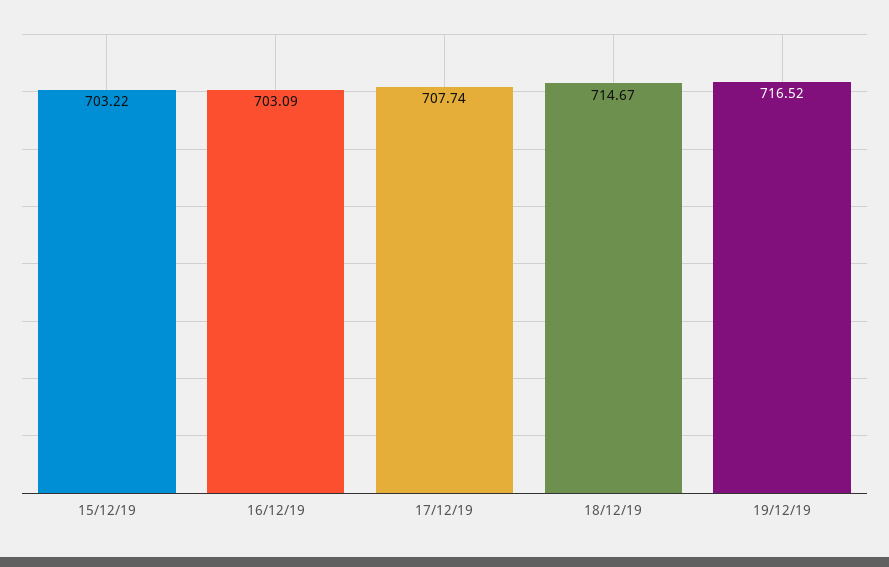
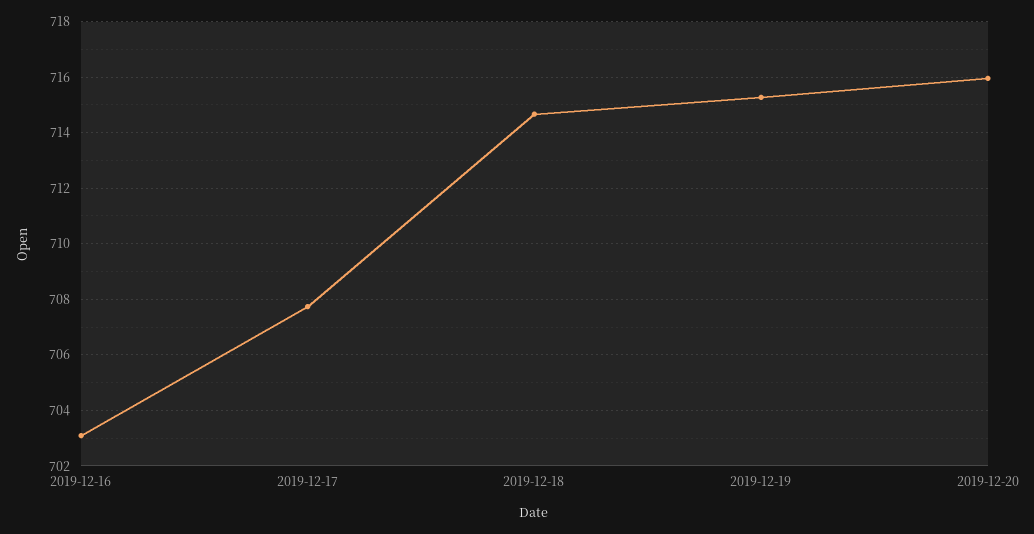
15/12/19: 703.22 -> none
19/12/19: 716.52 -> 715.25
2019-12-20: none -> 716

